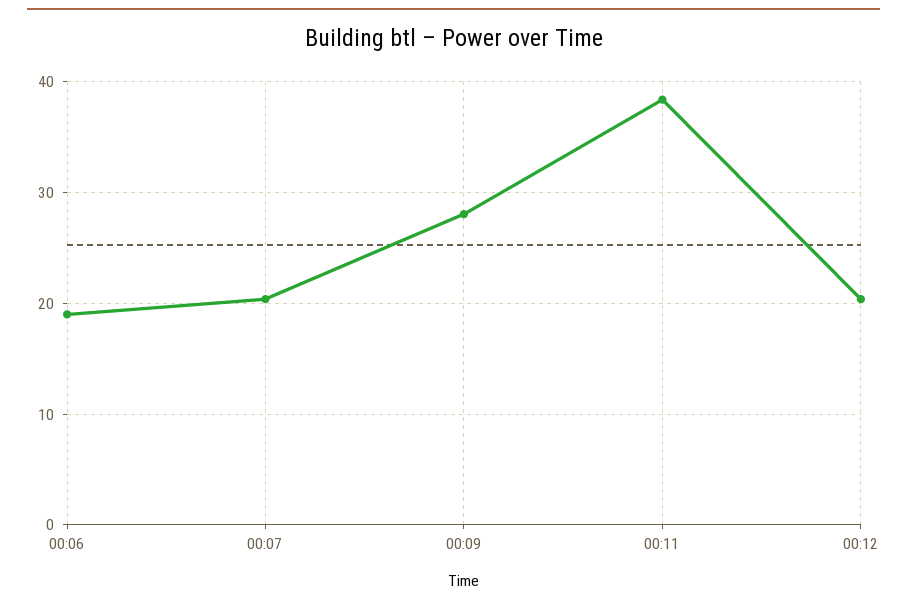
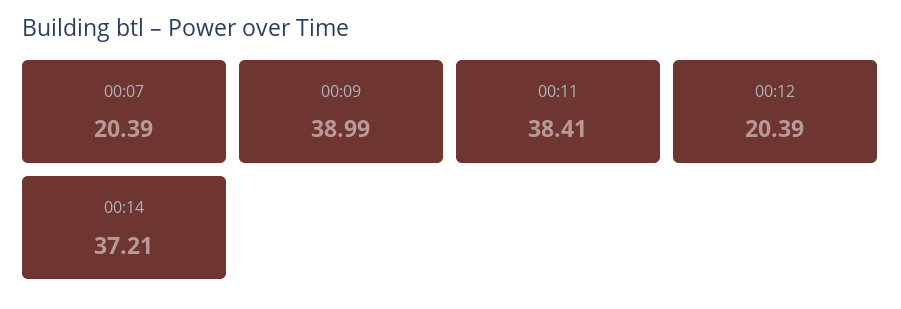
00:06: 19 -> none
00:09: 28 -> 38.99
00:14: none -> 37.21

